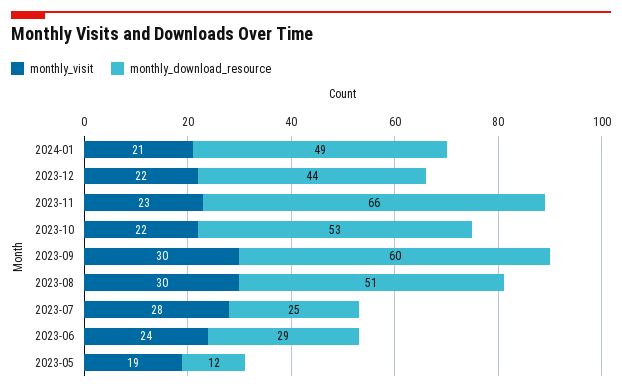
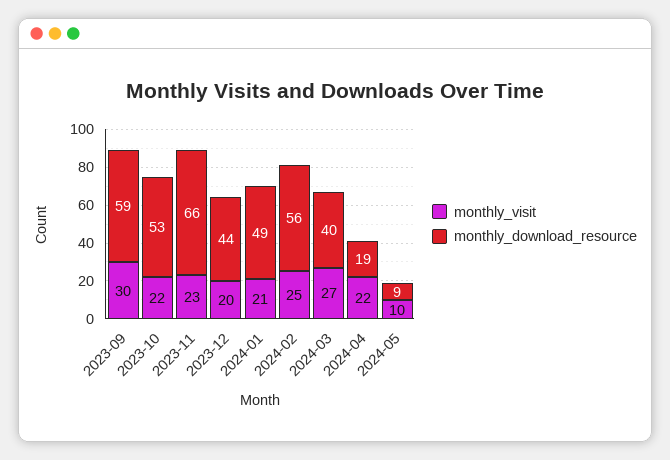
monthly_visit, 2023-12: 22 -> 20
monthly_download_resource, 2023-09: 60 -> 59
monthly_visit, 2023-08: 30 -> none
monthly_download_resource, 2023-08: 51 -> none
monthly_visit, 2023-07: 28 -> none
monthly_download_resource, 2023-07: 25 -> none
monthly_visit, 2023-06: 24 -> none
monthly_download_resource, 2023-06: 29 -> none
monthly_visit, 2023-05: 19 -> none
monthly_download_resource, 2023-05: 12 -> none
monthly_visit, 2024-02: none -> 25
monthly_download_resource, 2024-02: none -> 56
monthly_visit, 2024-03: none -> 27
monthly_download_resource, 2024-03: none -> 40
monthly_visit, 2024-04: none -> 22
monthly_download_resource, 2024-04: none -> 19
monthly_visit, 2024-05: none -> 10
monthly_download_resource, 2024-05: none -> 9

